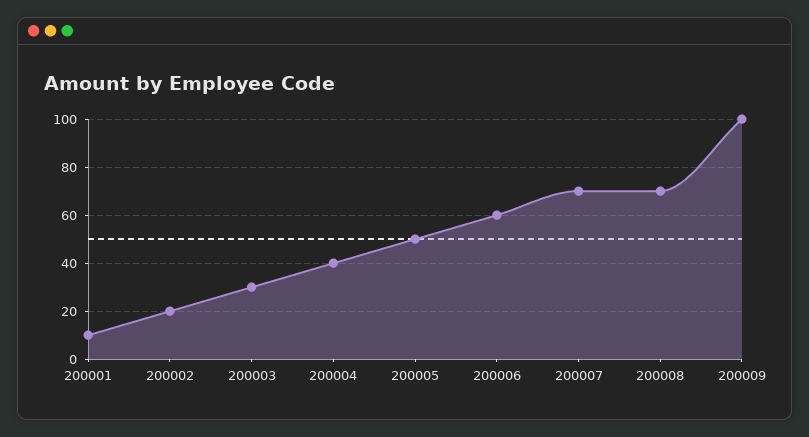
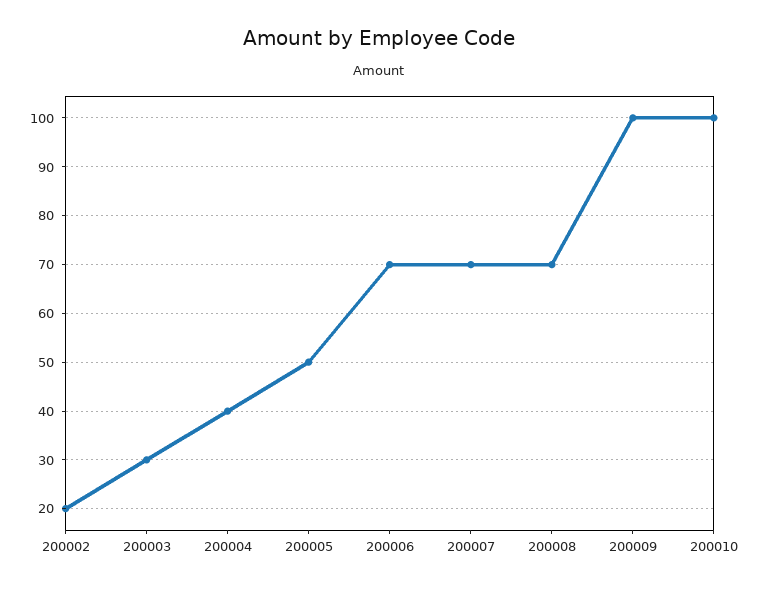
200001: 10 -> none
200006: 60 -> 70
200010: none -> 100

